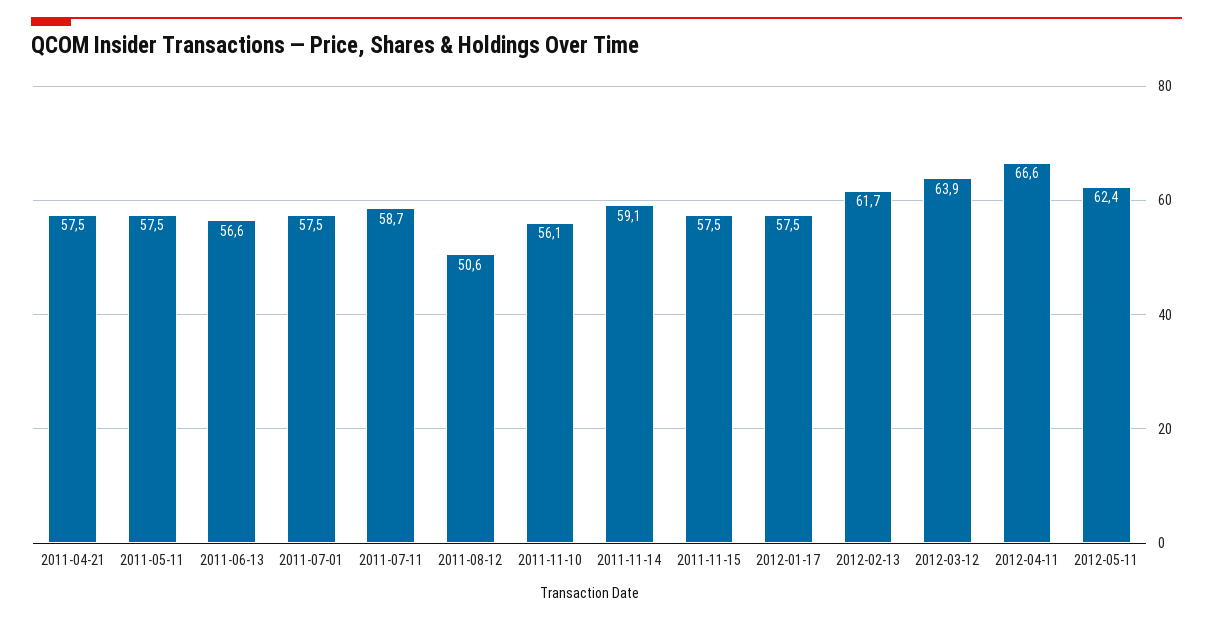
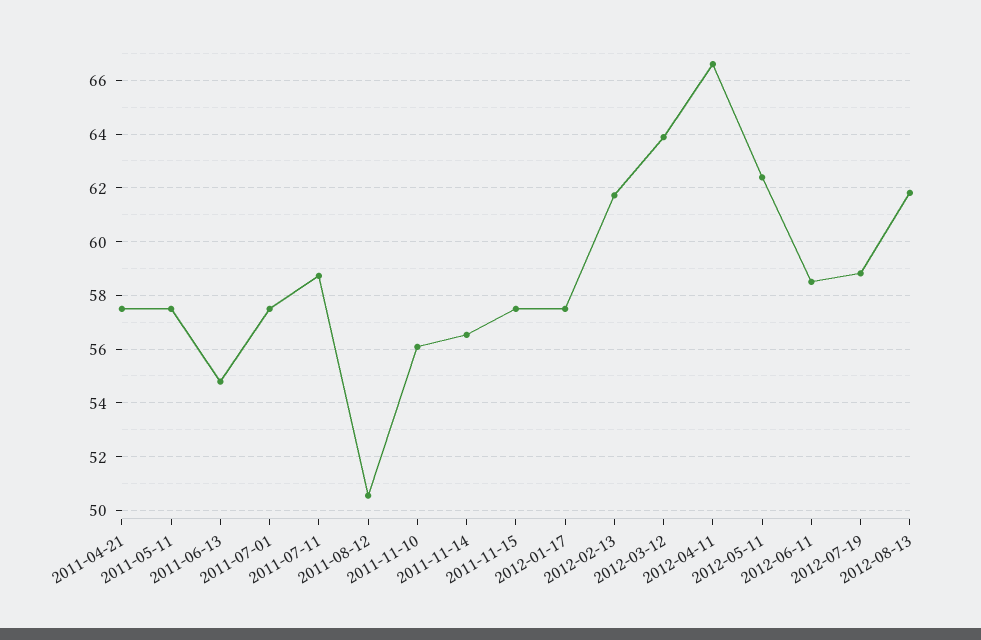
2011-06-13: 56.6 -> 54.75
2011-11-14: 59.1 -> 56.5
2012-06-11: none -> 58.5
2012-07-19: none -> 58.75
2012-08-13: none -> 61.75

